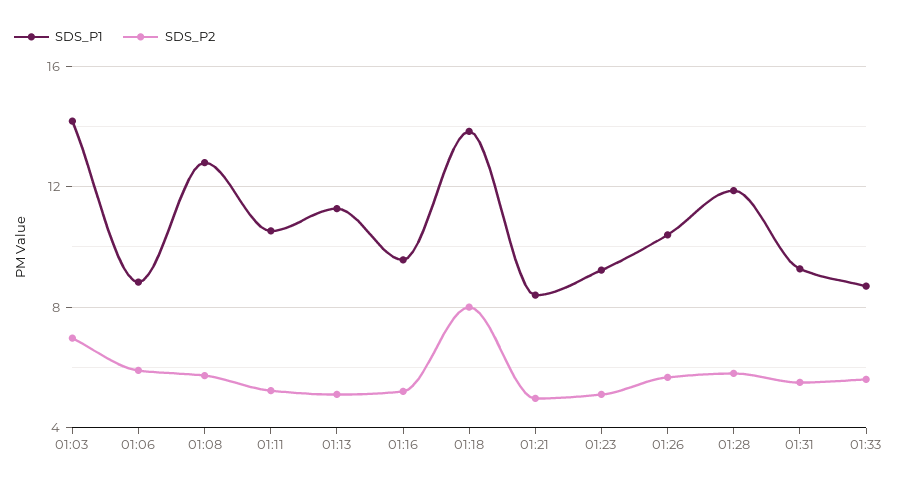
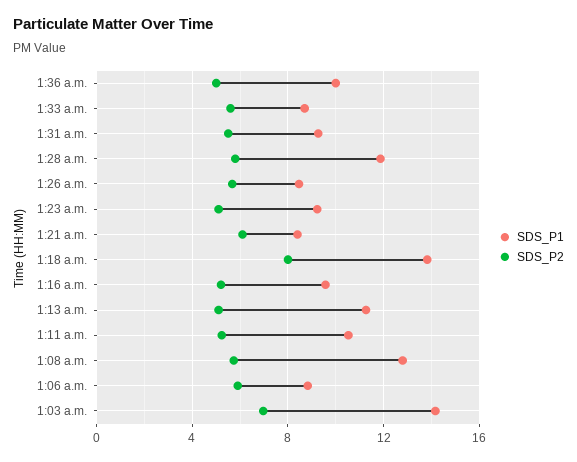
SDS_P2, 01:21: 5 -> 6
SDS_P1, 01:26: 10.5 -> 8.5
SDS_P1, 1:36 a.m.: none -> 10
SDS_P2, 1:36 a.m.: none -> 5

